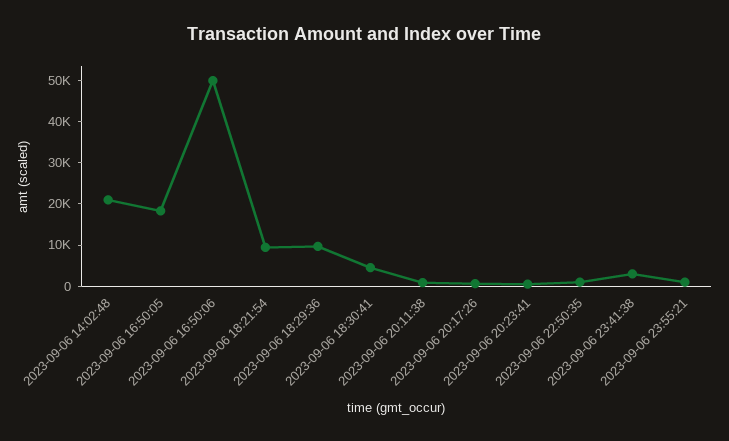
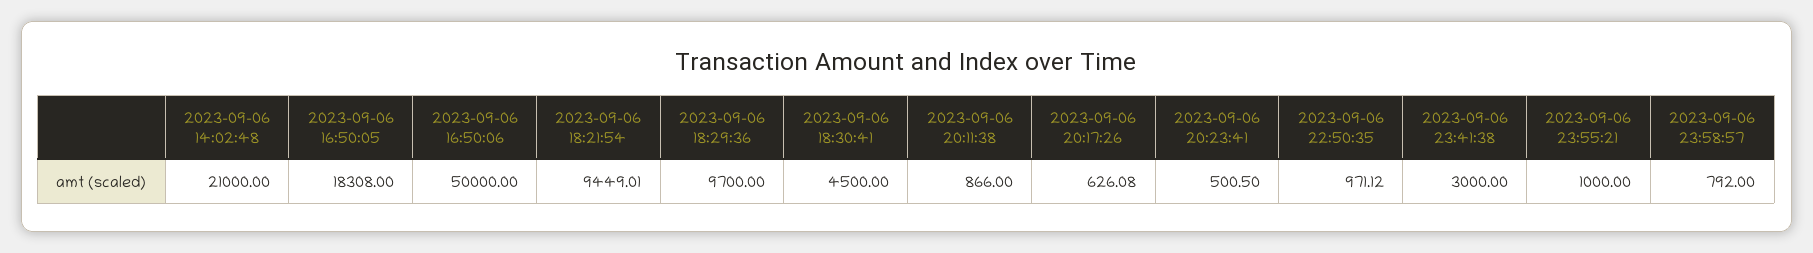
2023-09-06 23:58:57: none -> 792

